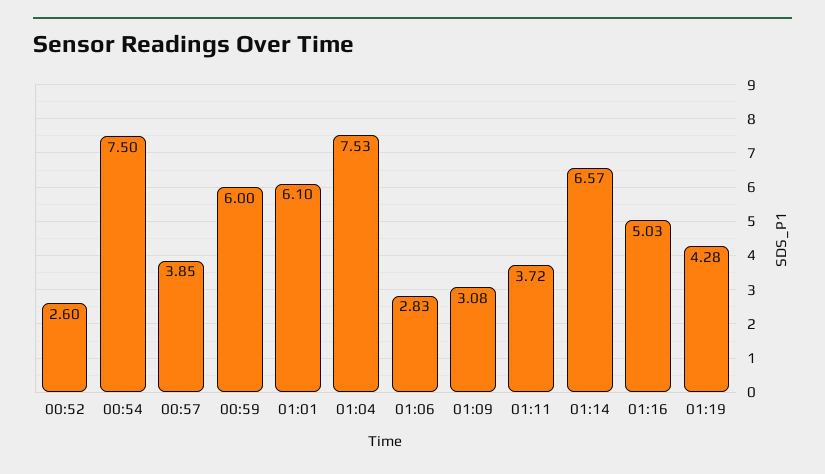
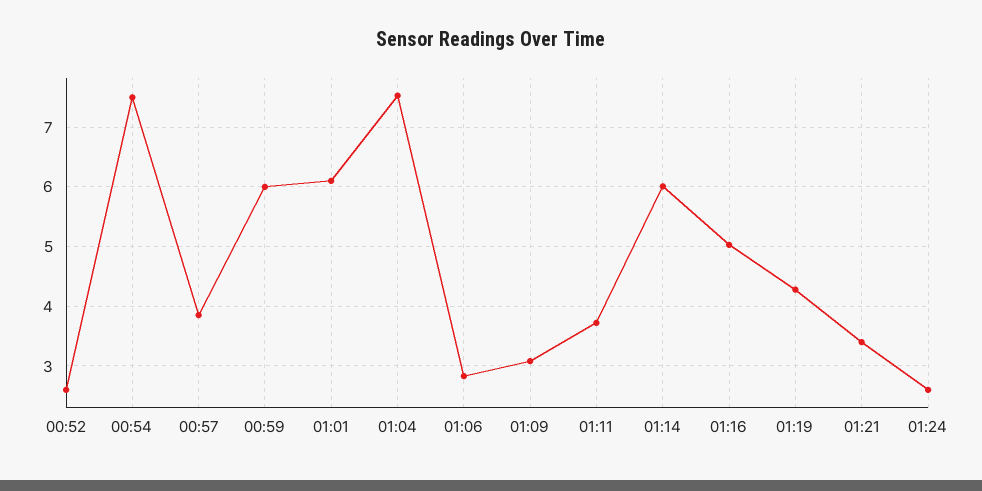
01:14: 6.57 -> 6
01:21: none -> 3.4
01:24: none -> 2.6

